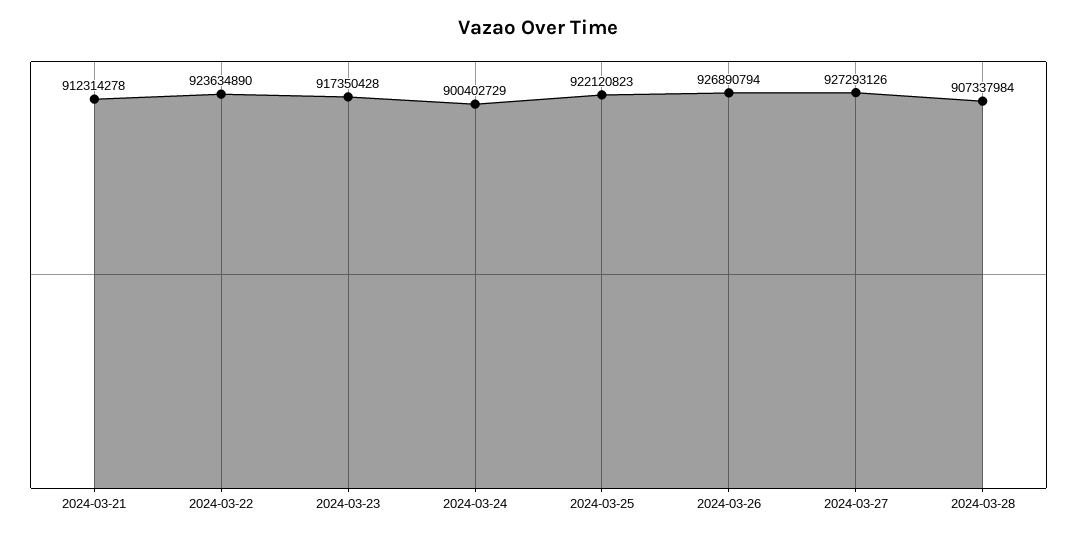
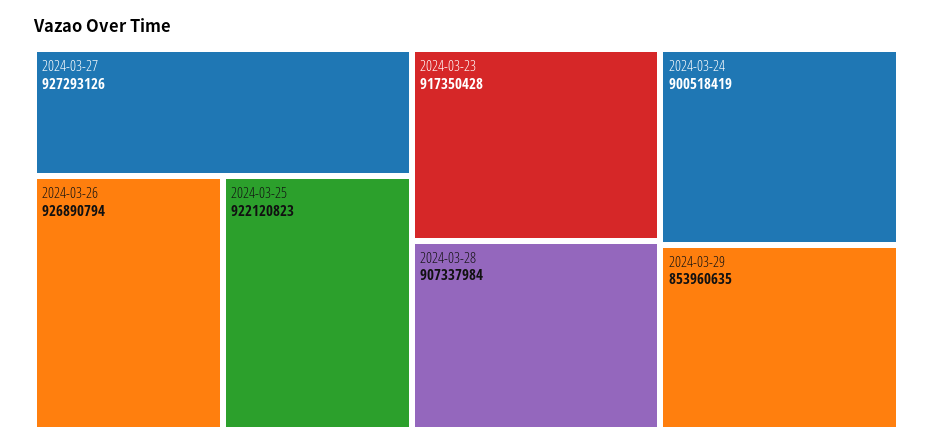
2024-03-21: 912314278 -> none
2024-03-22: 923634890 -> none
2024-03-24: 900402729 -> 900518419
2024-03-29: none -> 853960635

